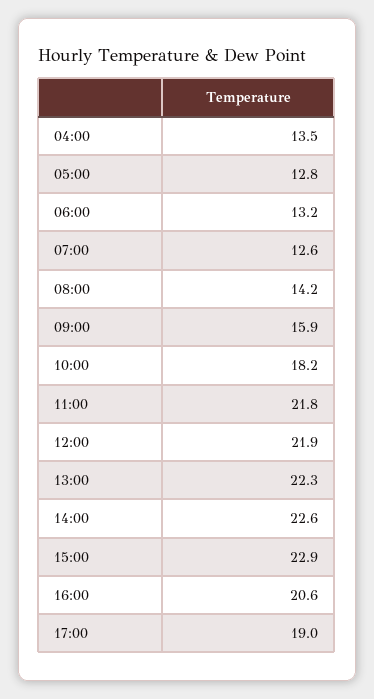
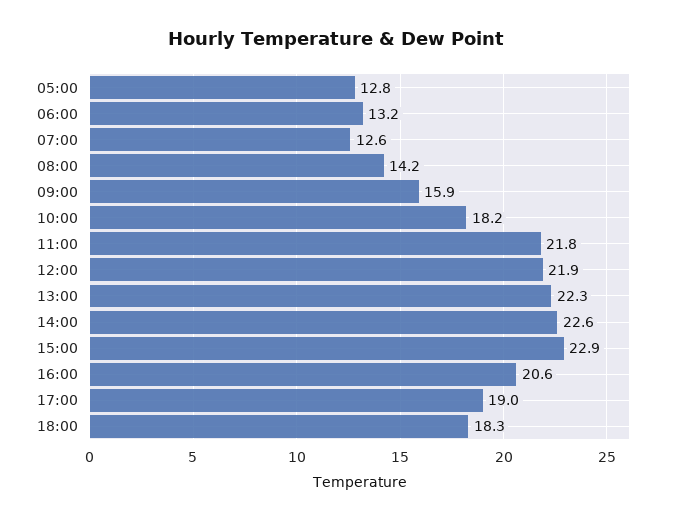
04:00: 13.5 -> none
18:00: none -> 18.3

